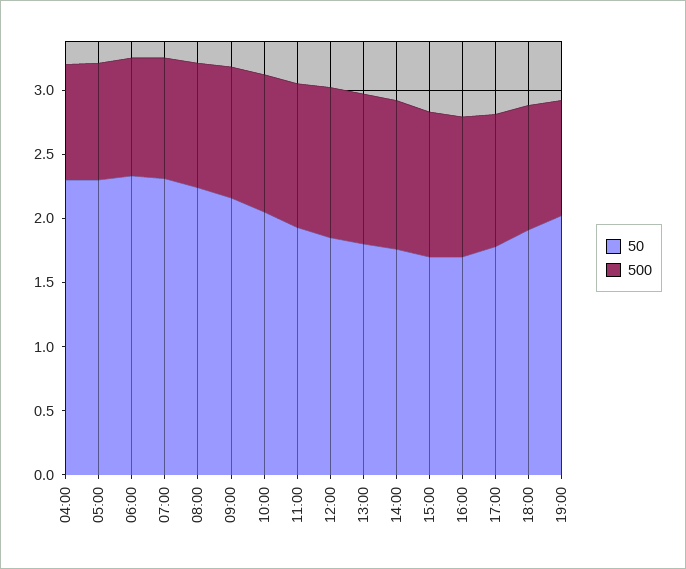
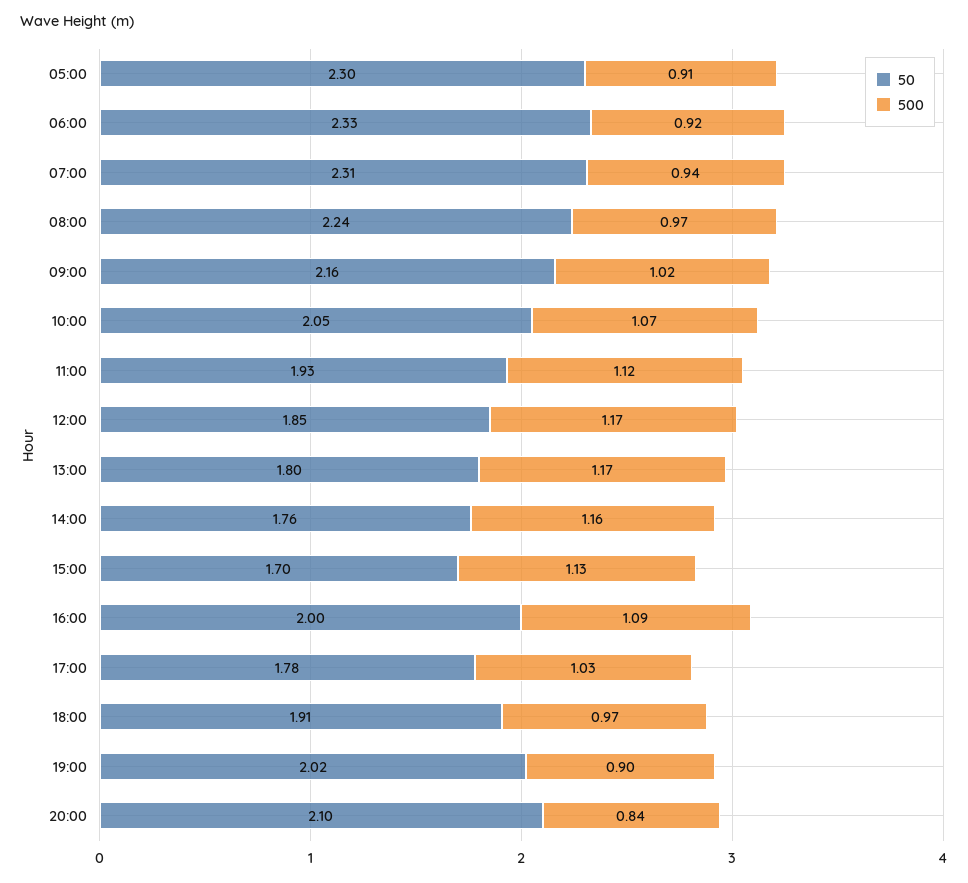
50, 04:00: 2.3 -> none
500, 04:00: 0.9 -> none
50, 16:00: 1.7 -> 2
50, 20:00: none -> 2.1
500, 20:00: none -> 0.84

